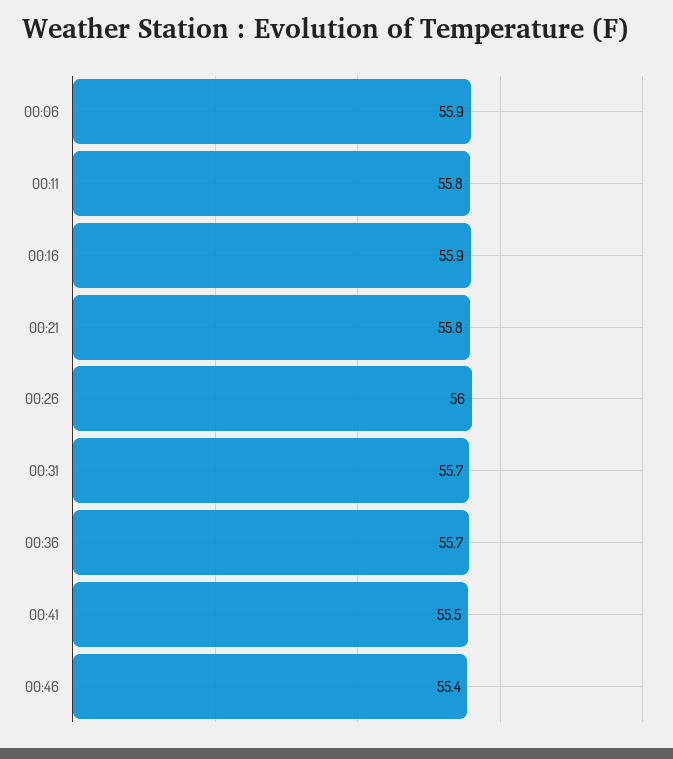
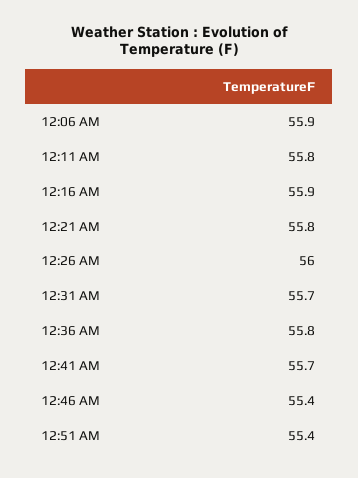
00:36: 55.7 -> 55.8
00:41: 55.5 -> 55.7
12:51 AM: none -> 55.4

